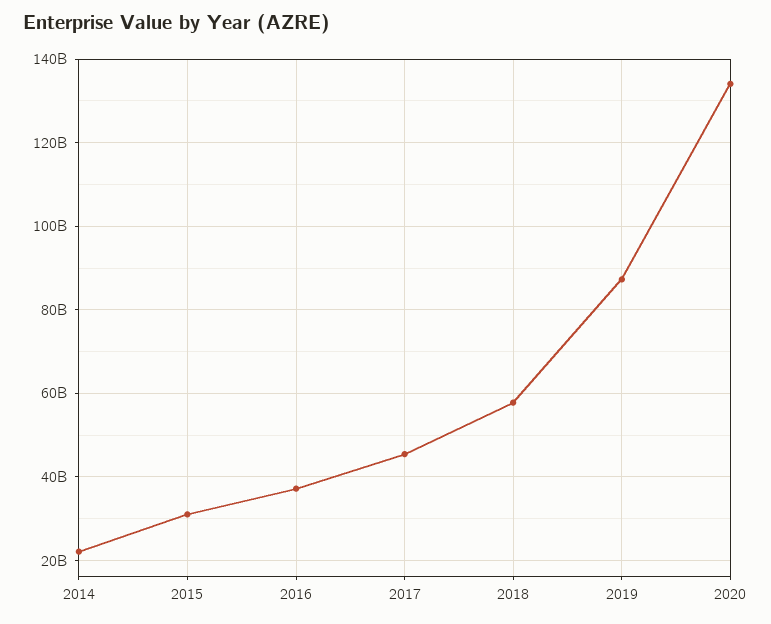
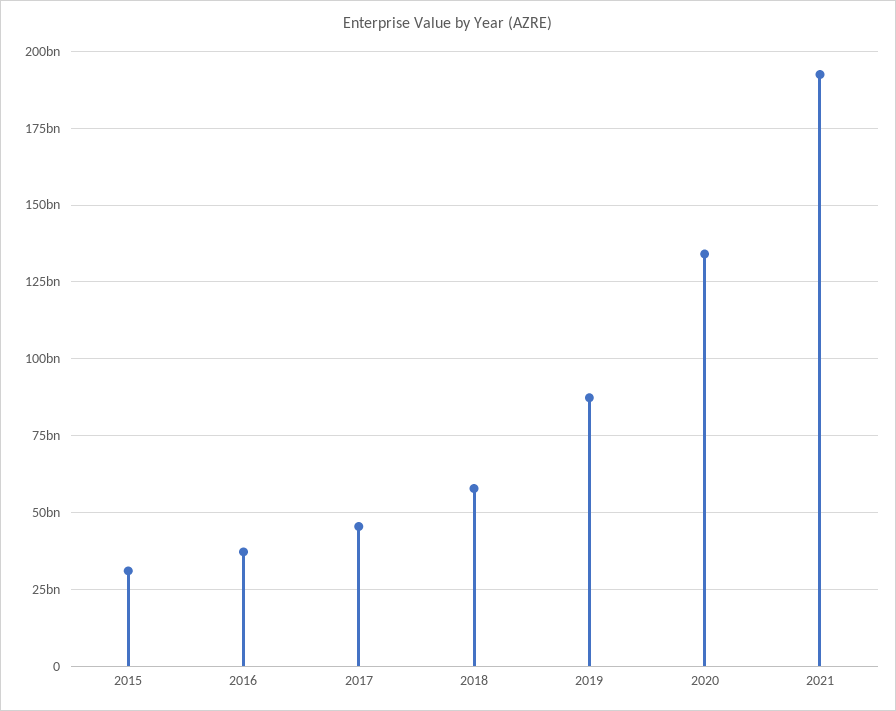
2014: 22000000000 -> none
2021: none -> 192500000000

